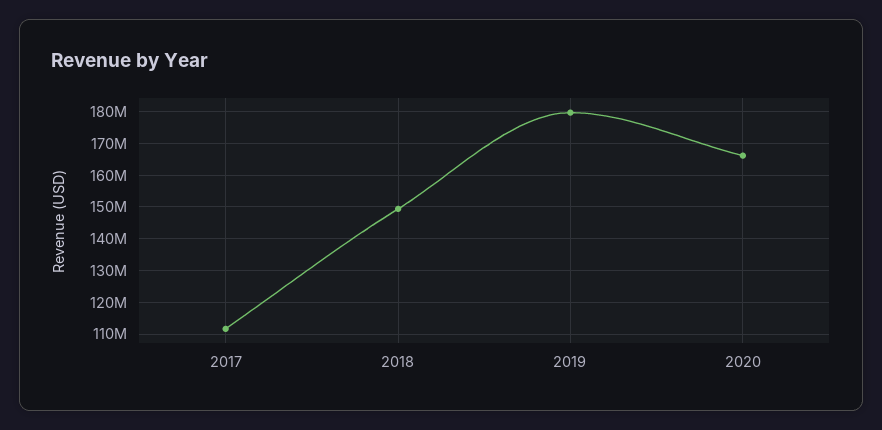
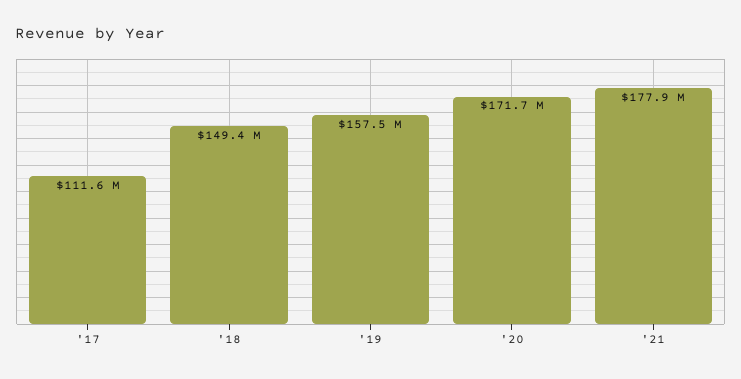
2019: 180000000 -> 157500000
2020: 166000000 -> 171700000
'21: none -> 177900000

